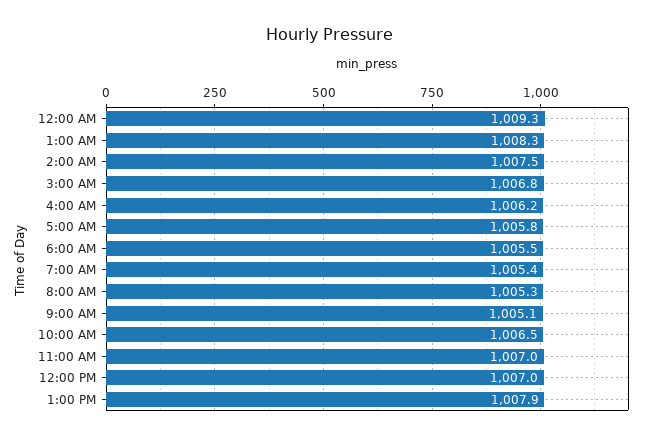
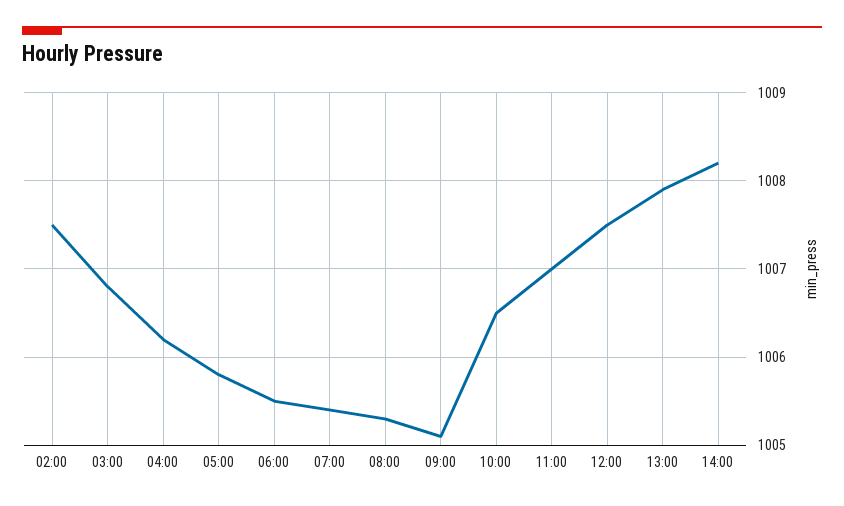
12:00 AM: 1009.3 -> none
1:00 AM: 1008.3 -> none
12:00 PM: 1007 -> 1007.5
14:00: none -> 1008.2

